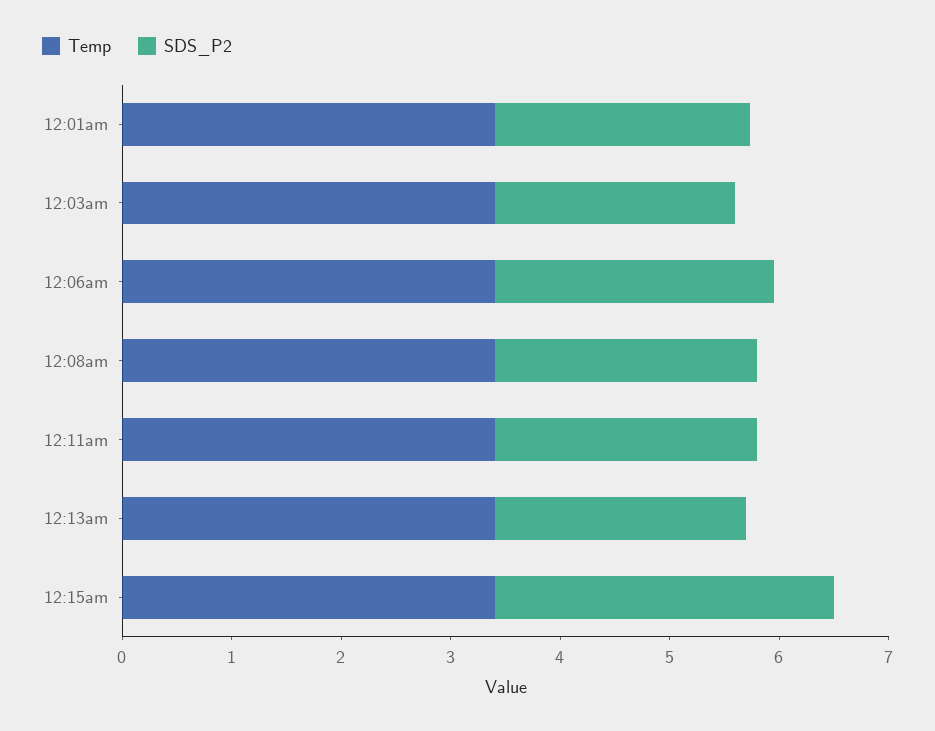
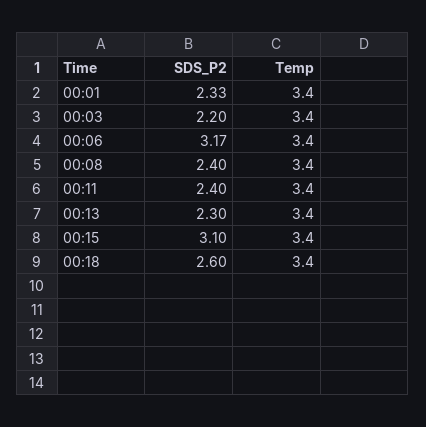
SDS_P2, 12:06am: 2.6 -> 3.17
SDS_P2, 00:18: none -> 2.6
Temp, 00:18: none -> 3.4

